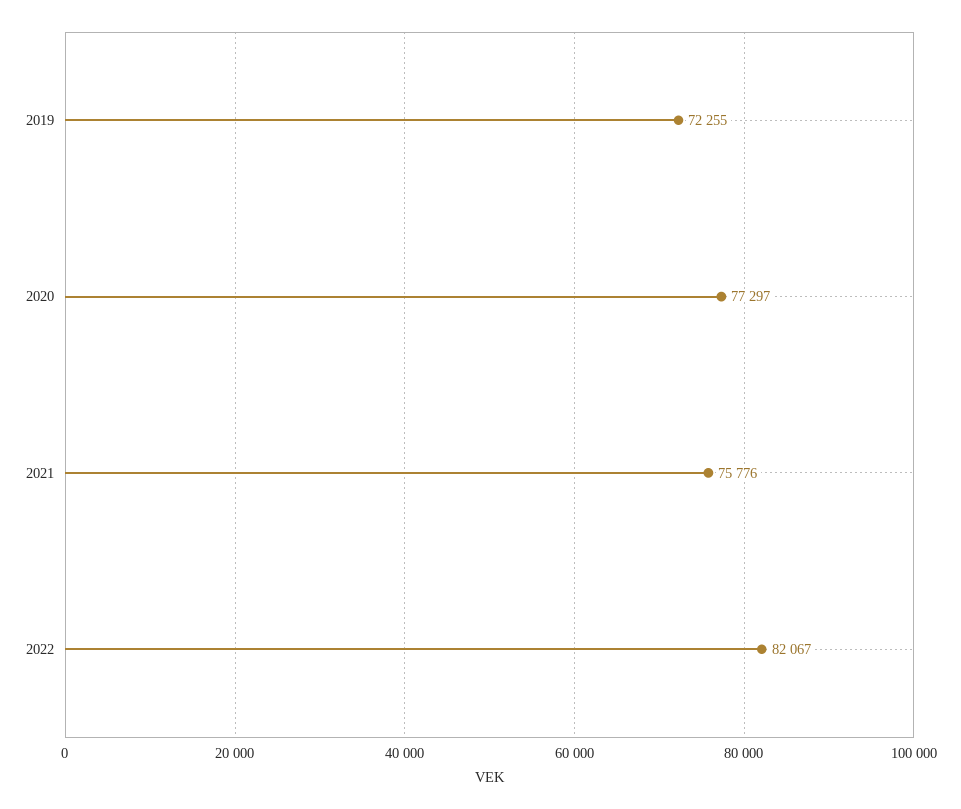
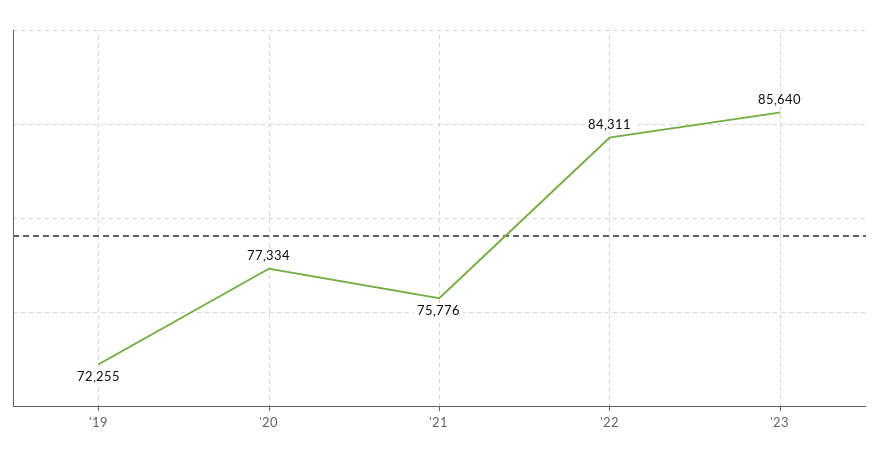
2020: 77297 -> 77334
2022: 82067 -> 84311
'23: none -> 85640

